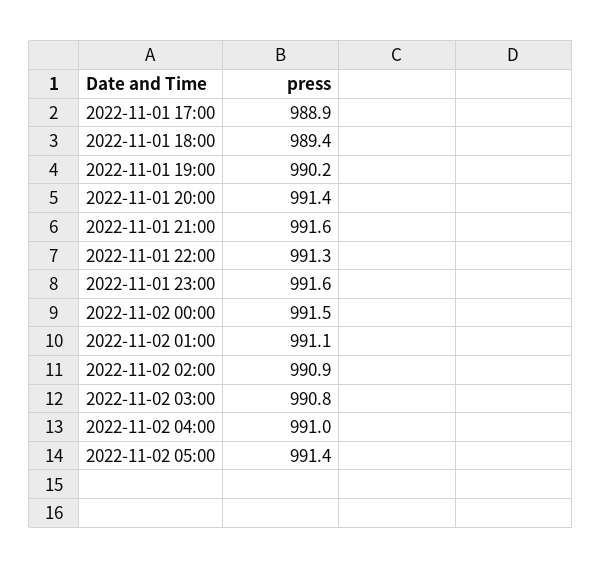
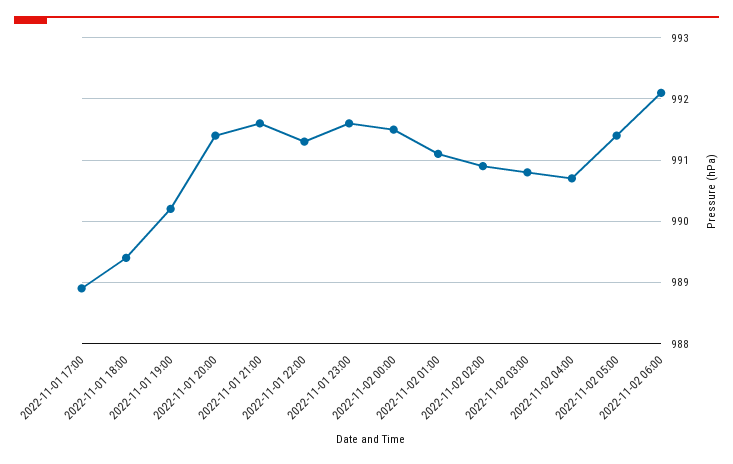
2022-11-02 04:00: 991 -> 990.7
2022-11-02 06:00: none -> 992.1

